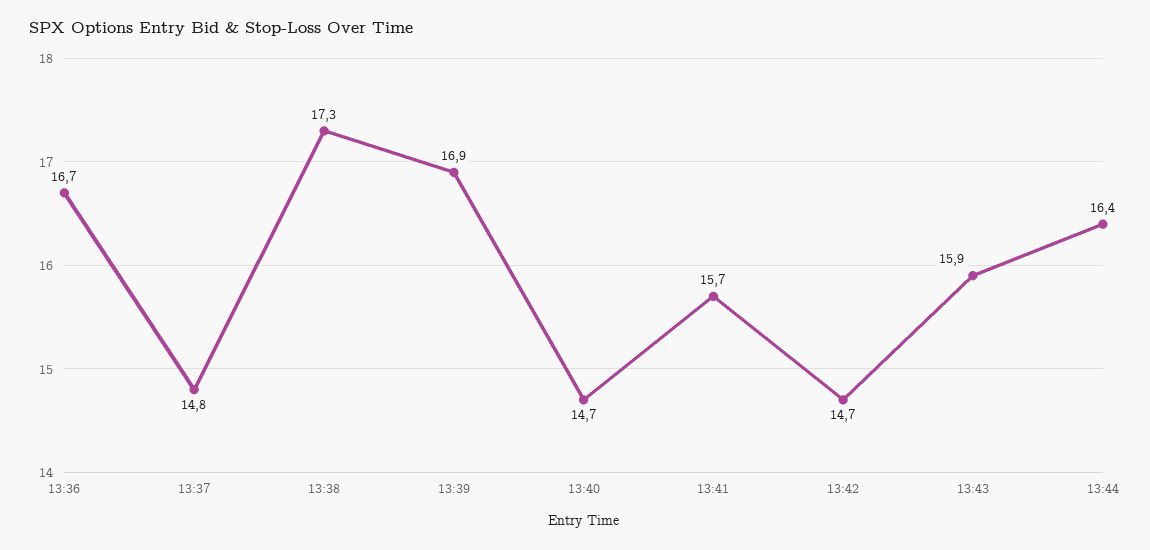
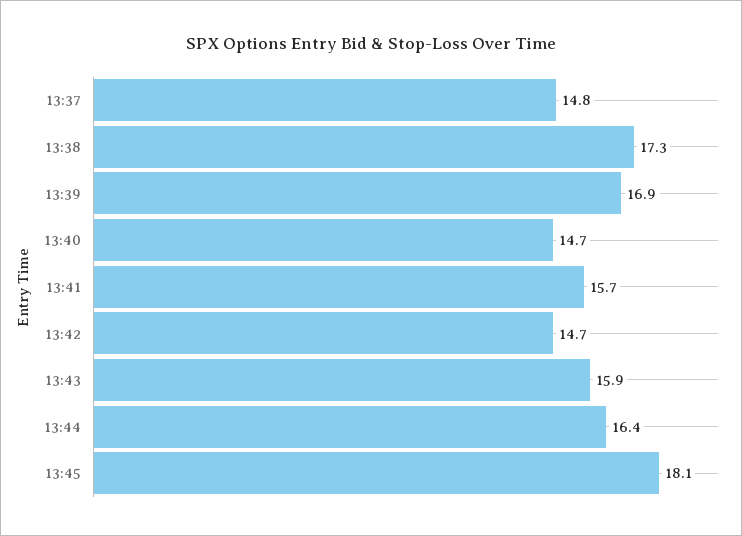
13:36: 16.7 -> none
13:45: none -> 18.1

